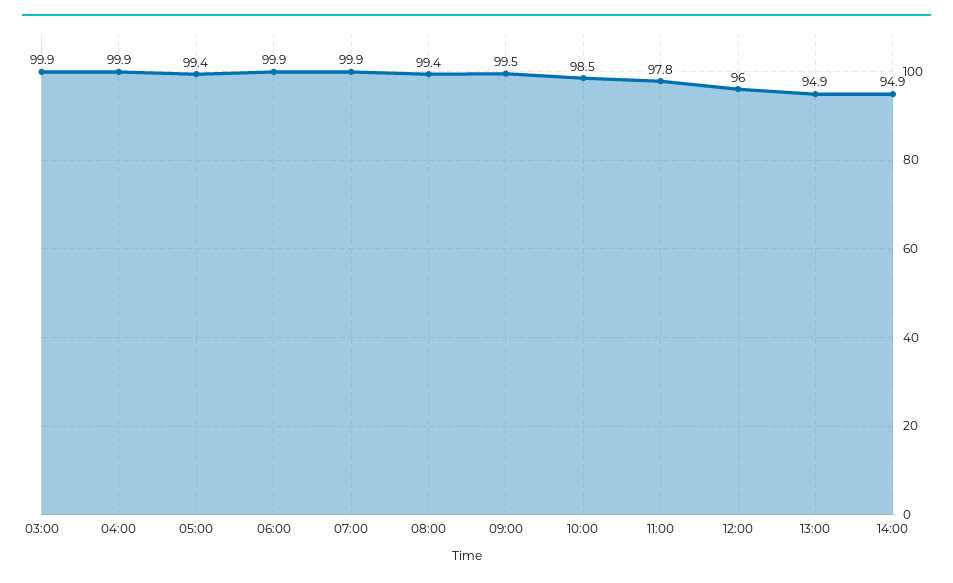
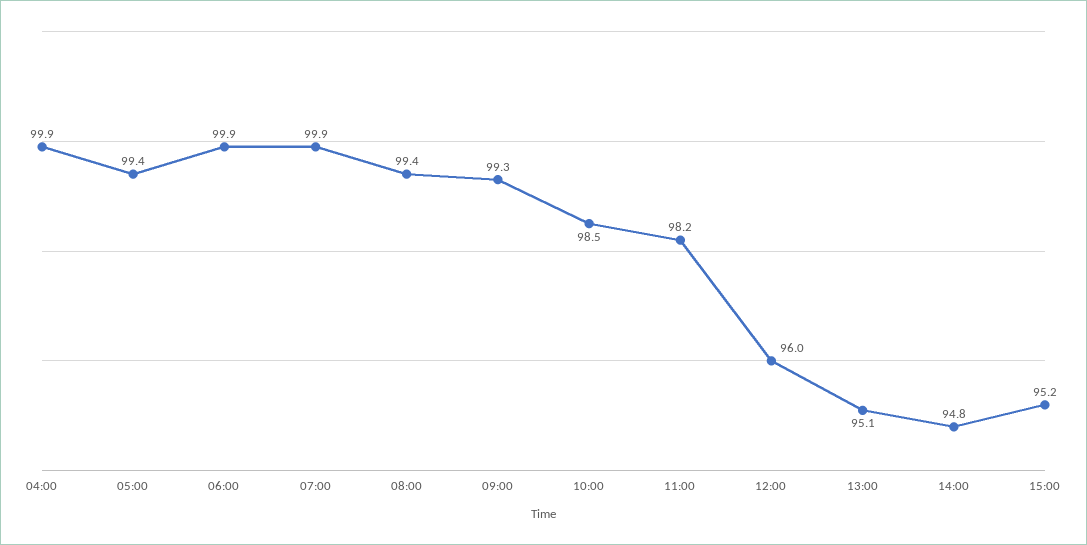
03:00: 99.9 -> none
09:00: 99.5 -> 99.3
11:00: 97.8 -> 98.2
13:00: 94.9 -> 95.1
14:00: 94.9 -> 94.8
15:00: none -> 95.2

